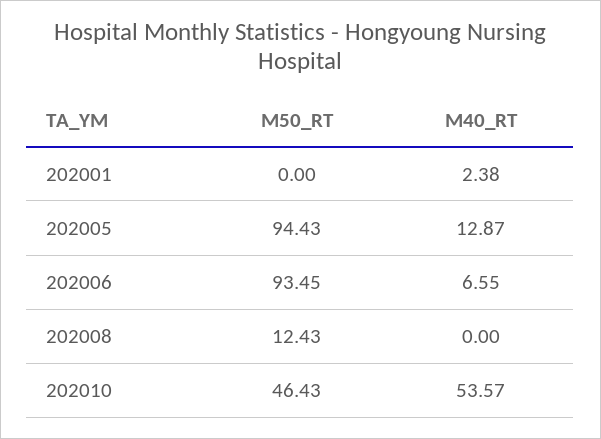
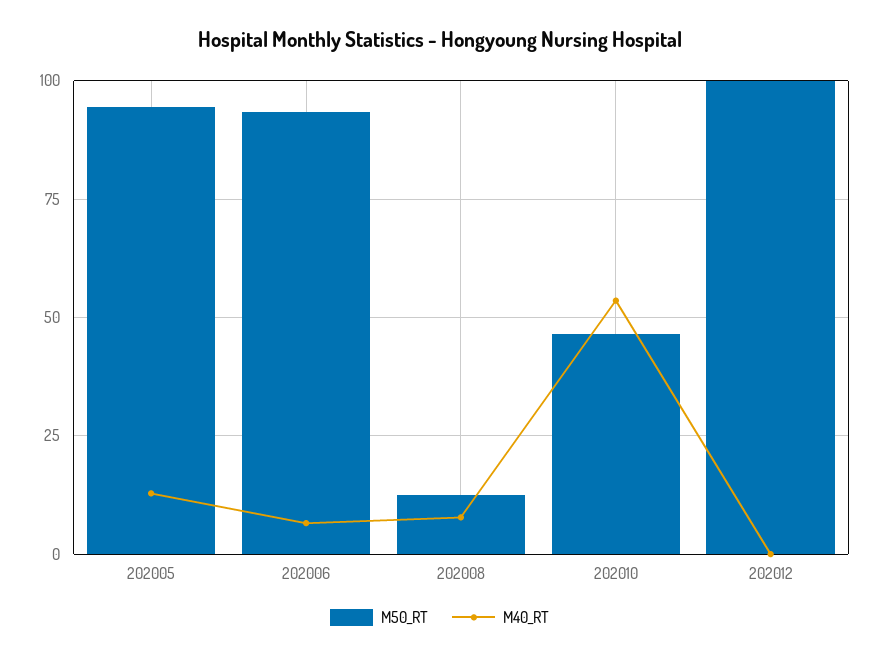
M50_RT, 202001: 0 -> none
M40_RT, 202001: 2.38 -> none
M40_RT, 202008: 0 -> 7.5
M50_RT, 202012: none -> 100
M40_RT, 202012: none -> 0

